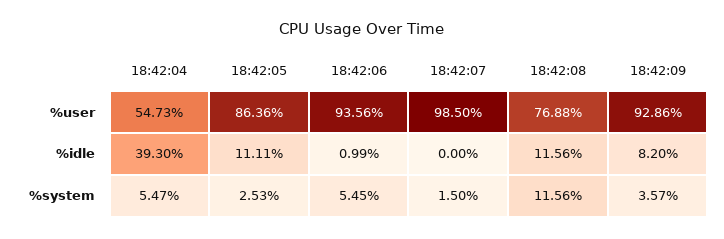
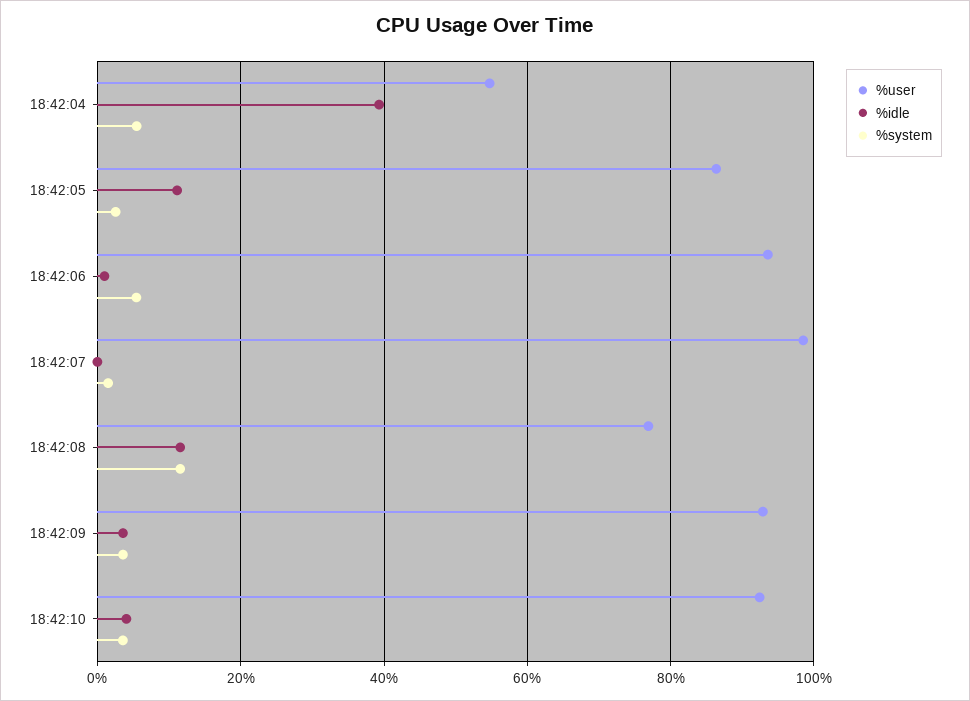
%idle, 18:42:09: 8.2 -> 4
%user, 18:42:10: none -> 92
%idle, 18:42:10: none -> 4
%system, 18:42:10: none -> 4

